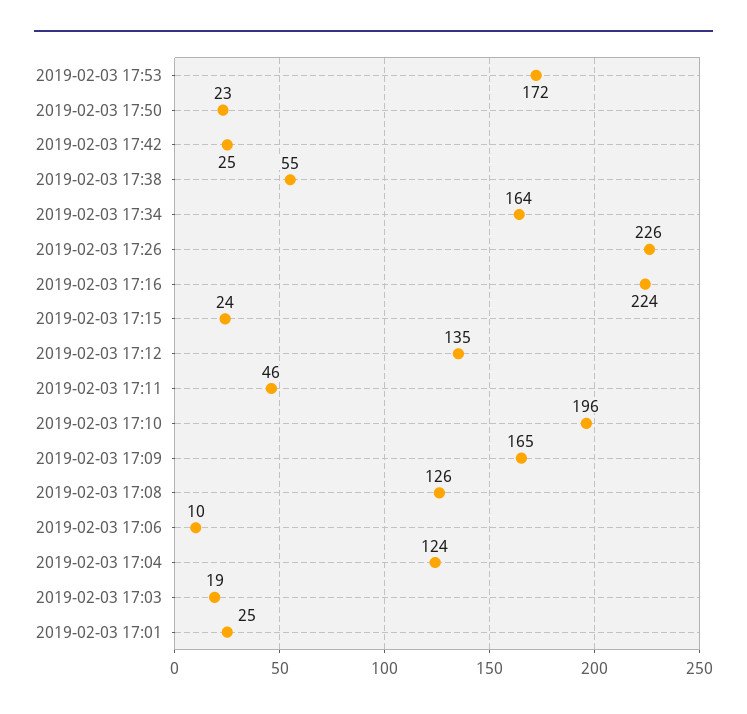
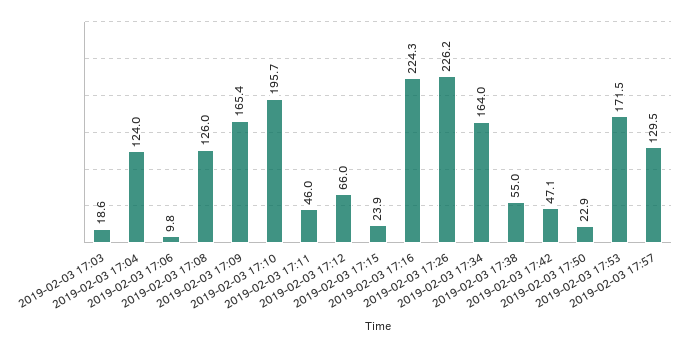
2019-02-03 17:42: 25 -> 47.1
2019-02-03 17:12: 135 -> 66
2019-02-03 17:01: 25 -> none
2019-02-03 17:57: none -> 129.5

